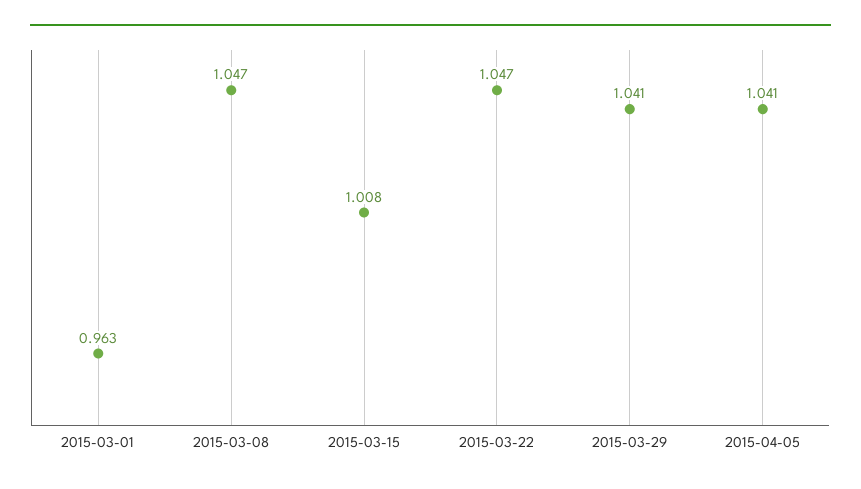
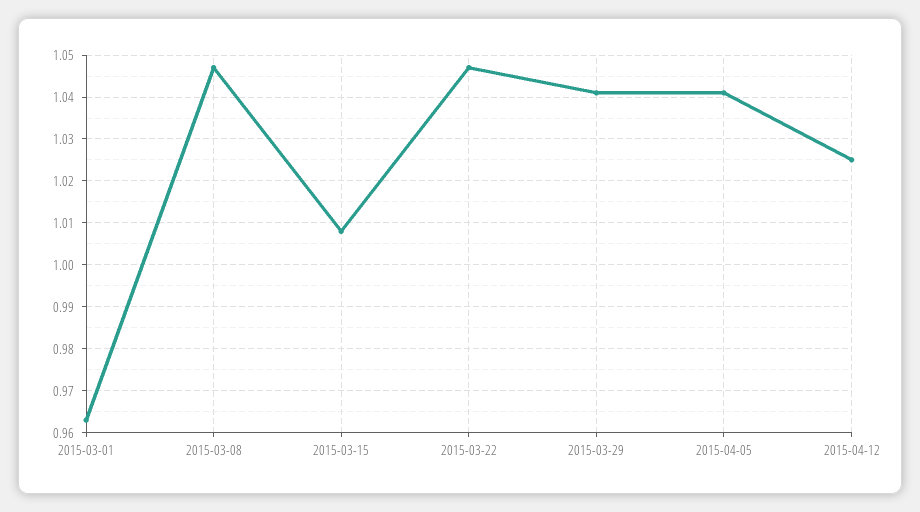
2015-04-12: none -> 1.025

